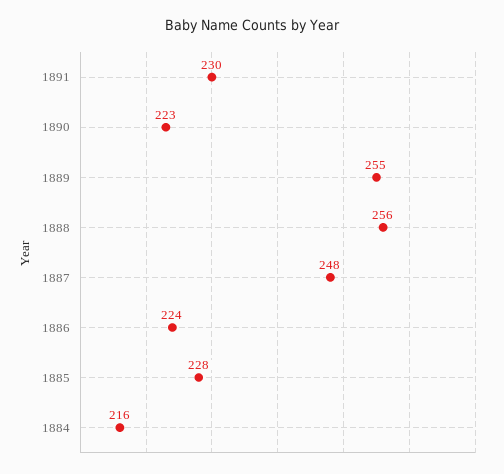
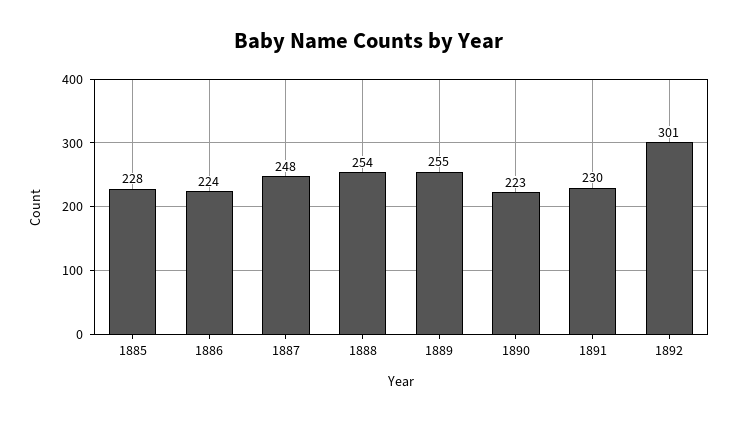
1888: 256 -> 254
1884: 216 -> none
1892: none -> 301

